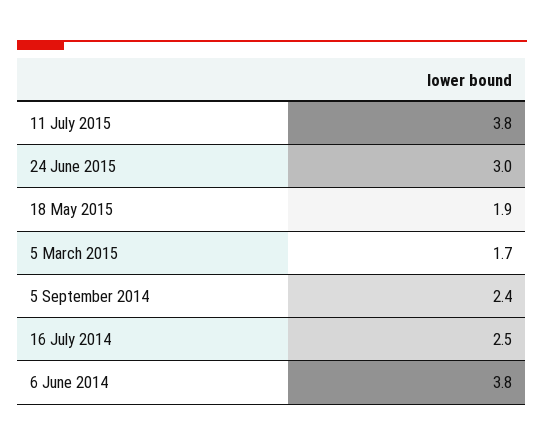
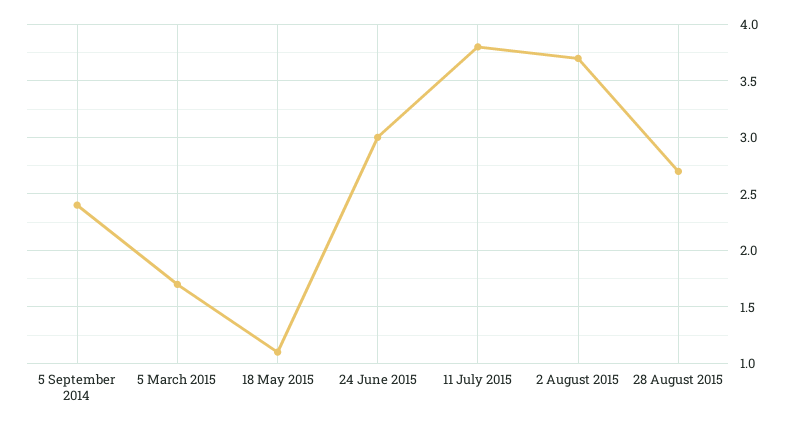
18 May 2015: 1.9 -> 1.1
16 July 2014: 2.5 -> none
6 June 2014: 3.8 -> none
2 August 2015: none -> 3.7
28 August 2015: none -> 2.7

